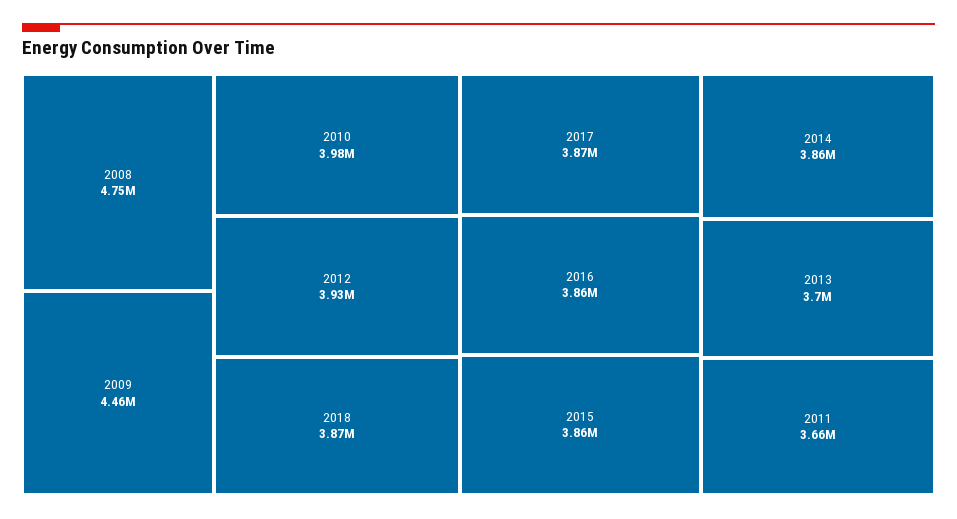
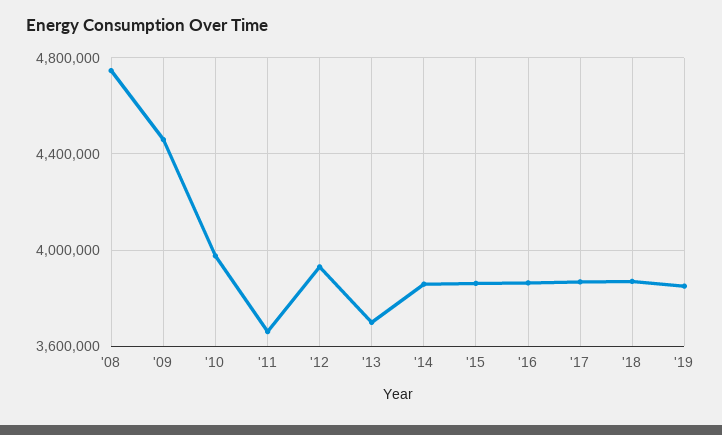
'19: none -> 3850000

